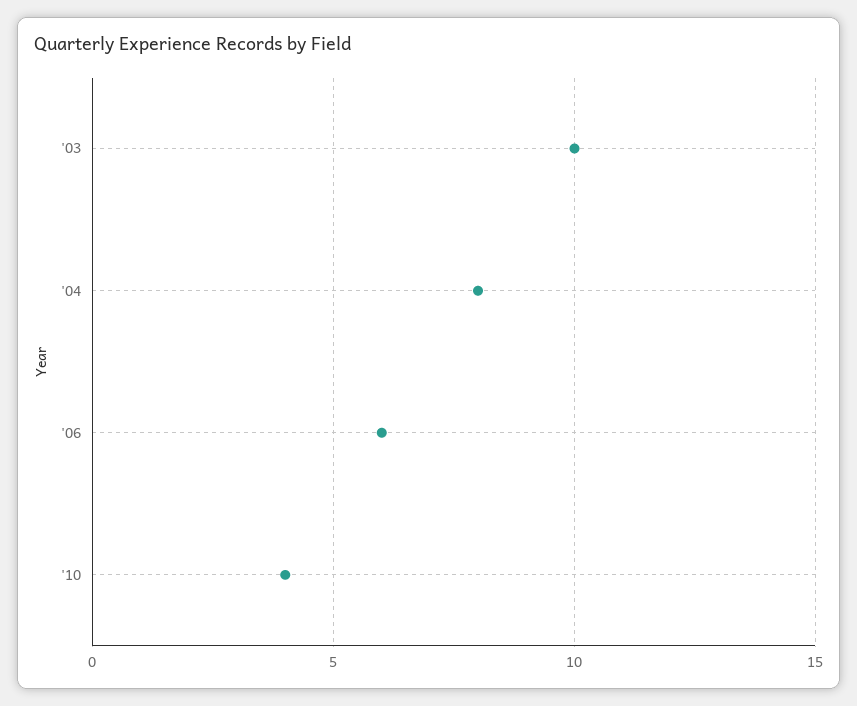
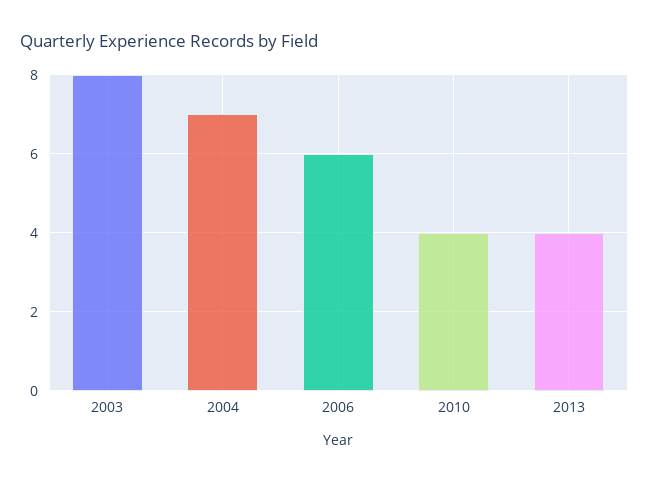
'03: 10 -> 8
'04: 8 -> 7
2013: none -> 4

